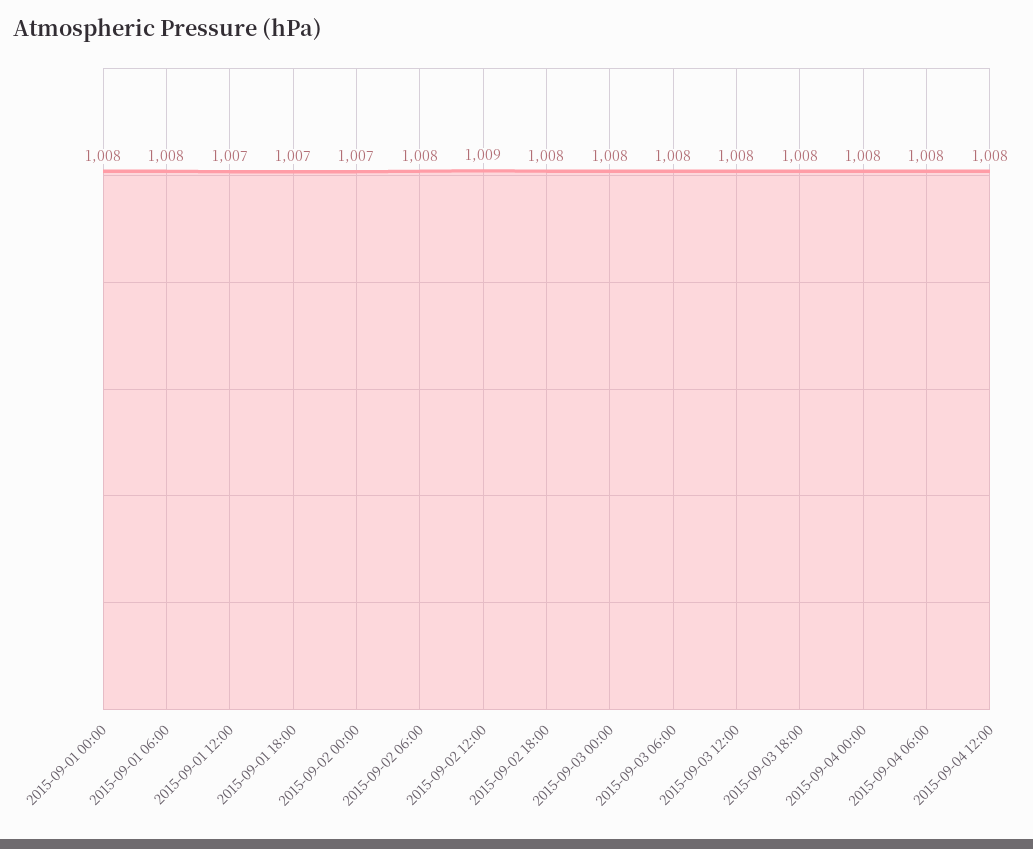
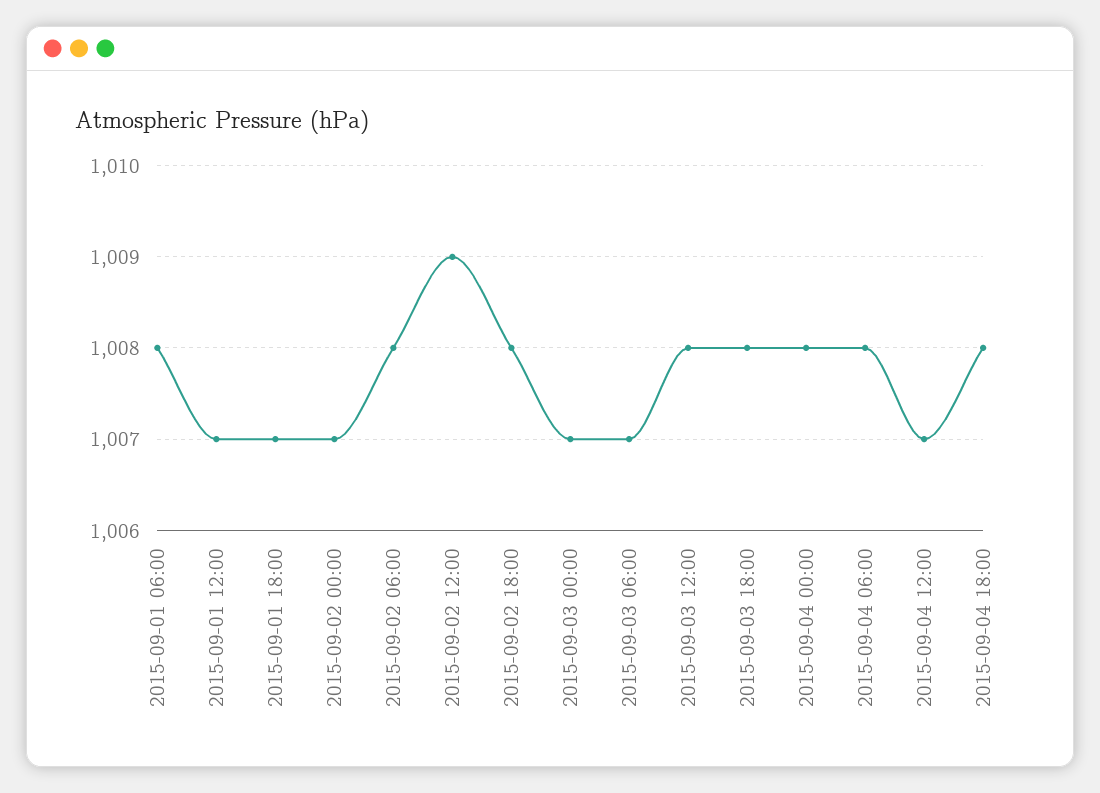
2015-09-01 00:00: 1008 -> none
2015-09-03 00:00: 1008 -> 1007
2015-09-03 06:00: 1008 -> 1007
2015-09-04 12:00: 1008 -> 1007
2015-09-04 18:00: none -> 1008

